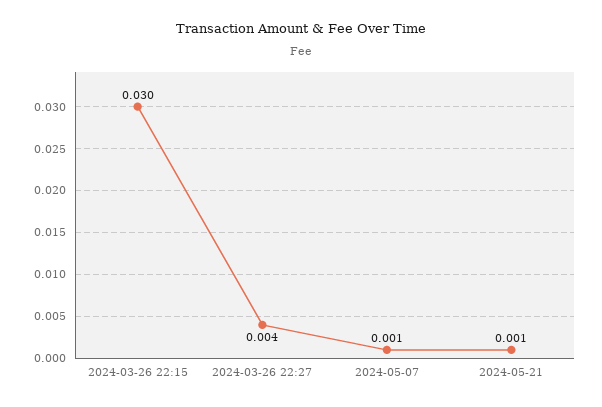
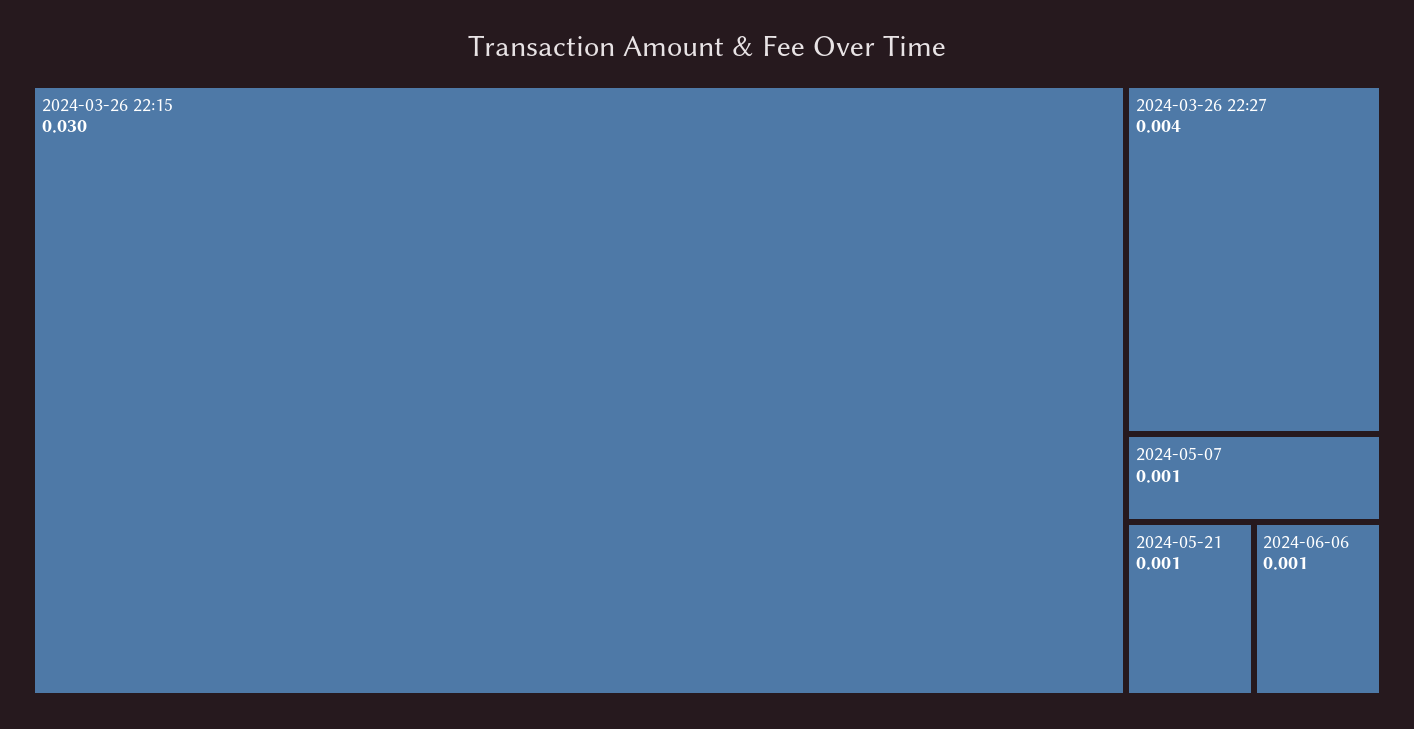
2024-06-06: none -> 0.001

